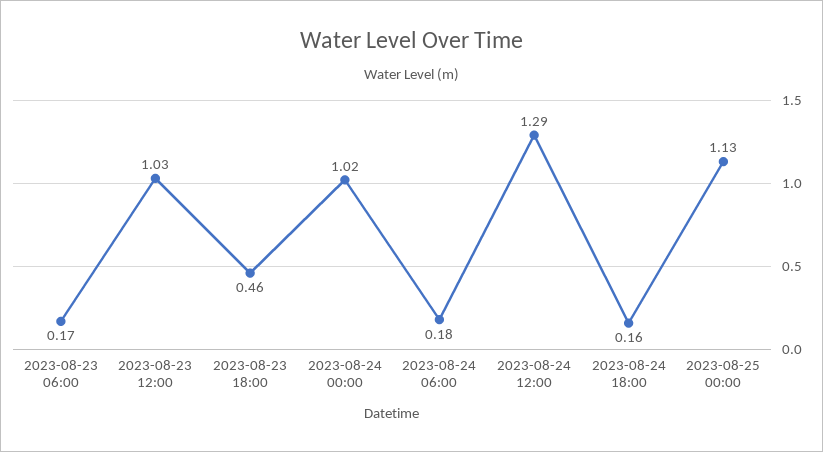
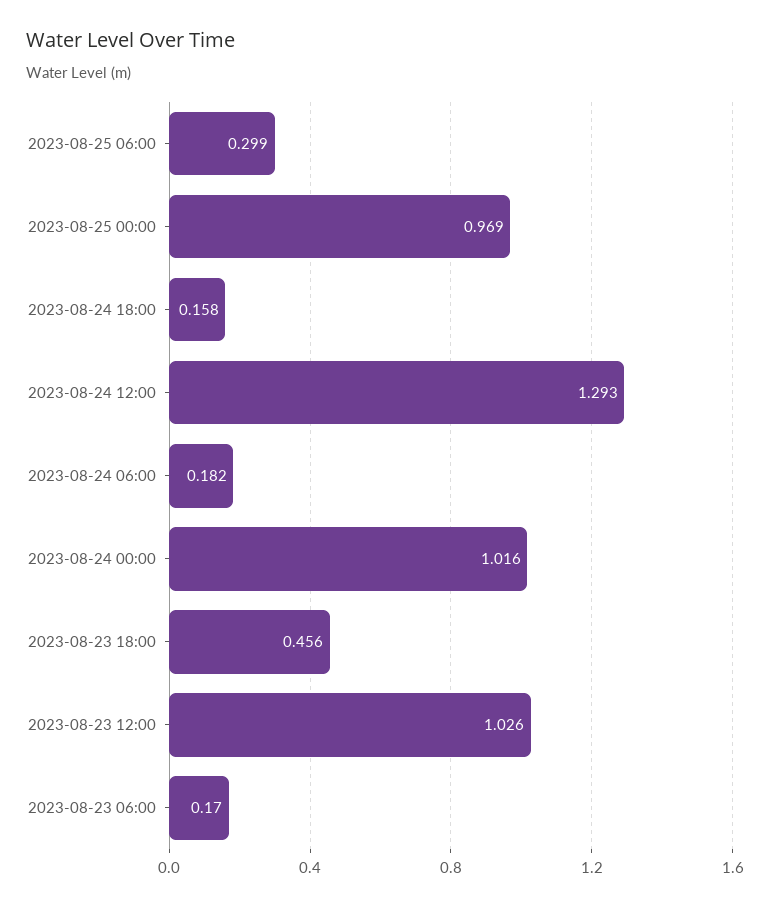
2023-08-25 00:00: 1.13 -> 0.969
2023-08-25 06:00: none -> 0.299

